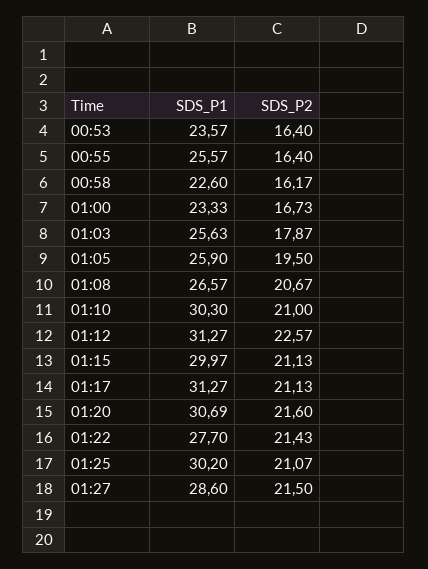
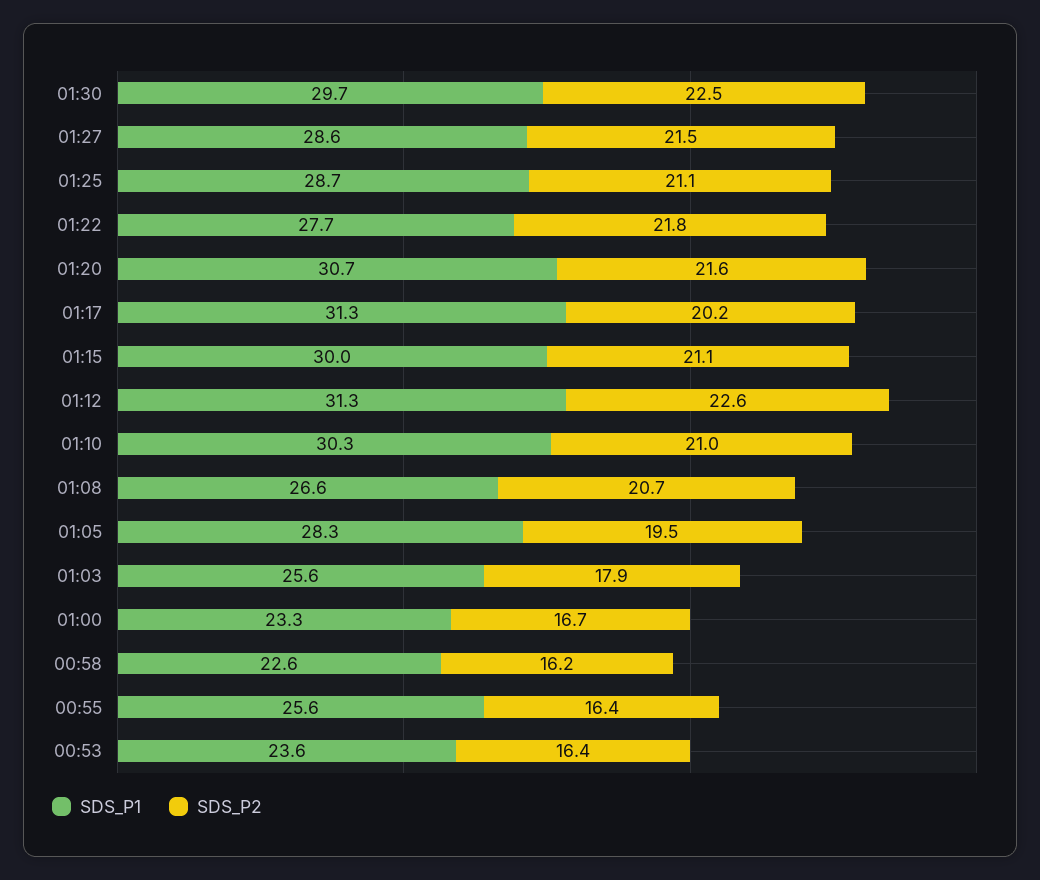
SDS_P1, 01:05: 25.9 -> 28.3
SDS_P2, 01:17: 21.13 -> 20.2
SDS_P2, 01:22: 21.43 -> 21.8
SDS_P1, 01:25: 30.2 -> 28.7
SDS_P1, 01:30: none -> 29.7
SDS_P2, 01:30: none -> 22.5

